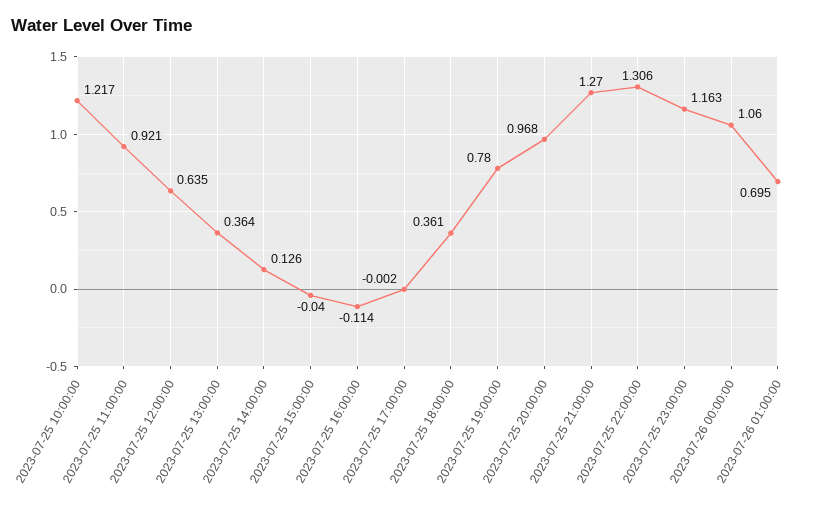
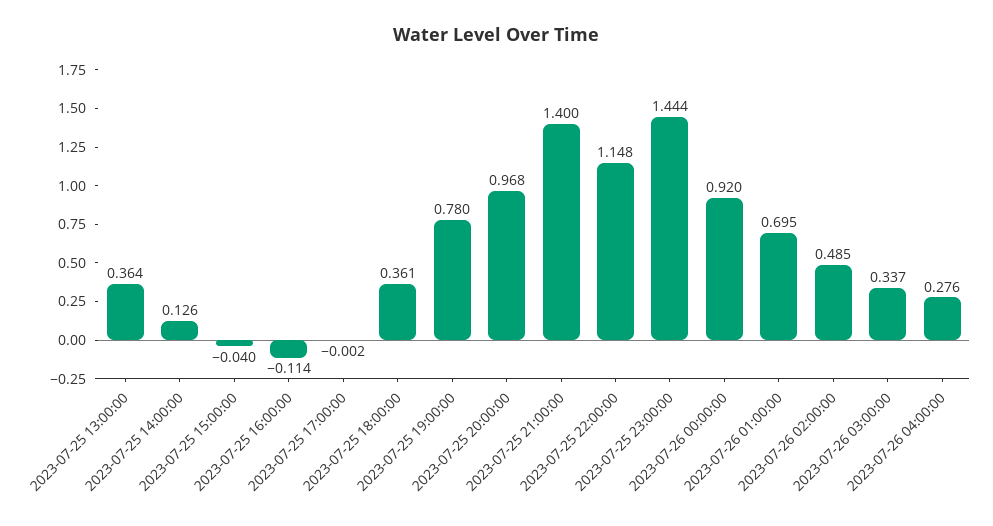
2023-07-25 10:00:00: 1.217 -> none
2023-07-25 11:00:00: 0.921 -> none
2023-07-25 12:00:00: 0.635 -> none
2023-07-25 21:00:00: 1.27 -> 1.4
2023-07-25 22:00:00: 1.306 -> 1.148
2023-07-25 23:00:00: 1.163 -> 1.444
2023-07-26 00:00:00: 1.06 -> 0.92
2023-07-26 02:00:00: none -> 0.485
2023-07-26 03:00:00: none -> 0.337
2023-07-26 04:00:00: none -> 0.276

